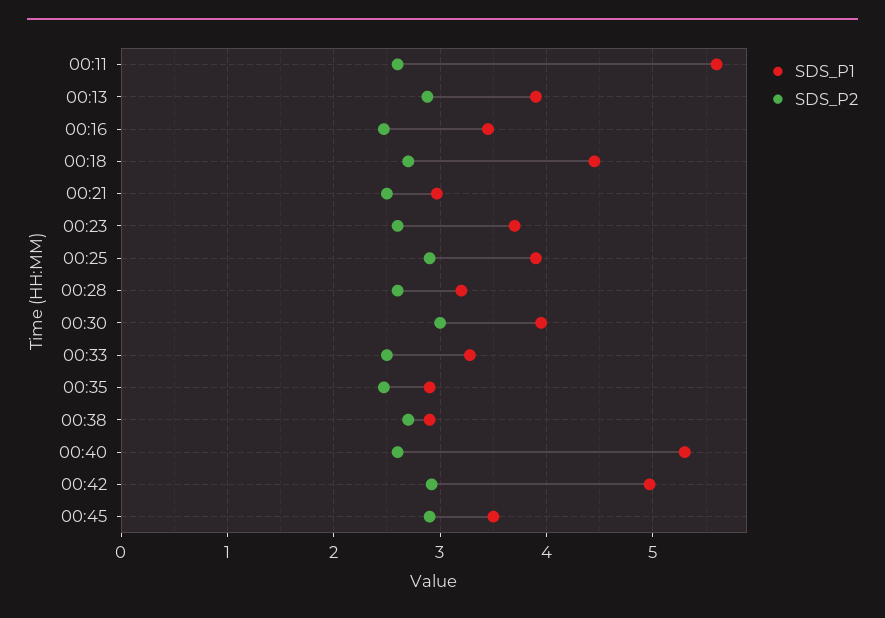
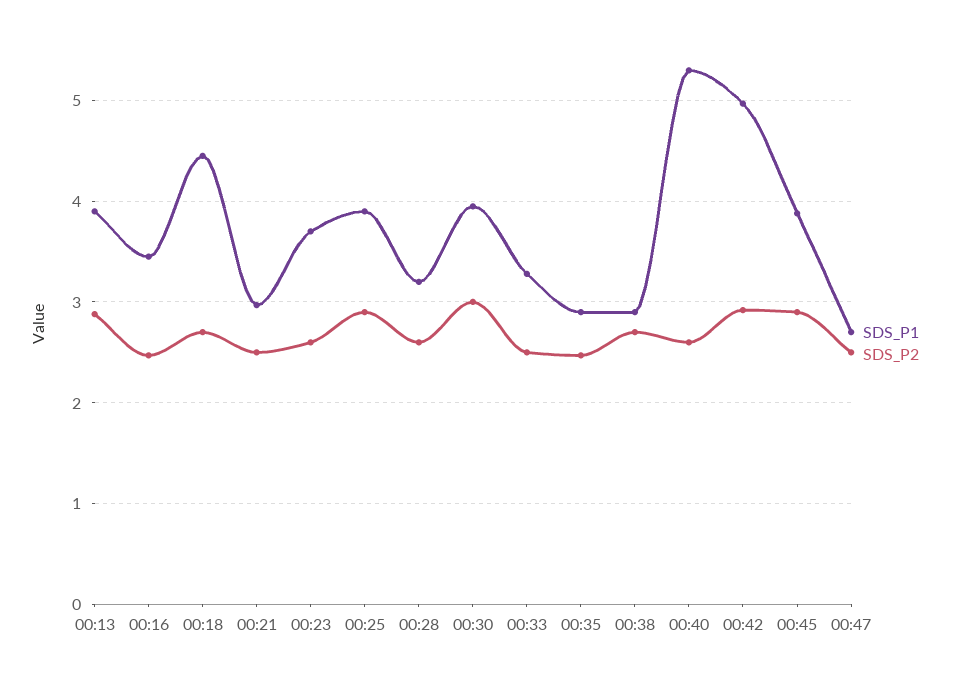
SDS_P1, 00:11: 5.6 -> none
SDS_P2, 00:11: 2.6 -> none
SDS_P1, 00:45: 3.5 -> 3.9
SDS_P1, 00:47: none -> 2.7
SDS_P2, 00:47: none -> 2.5

